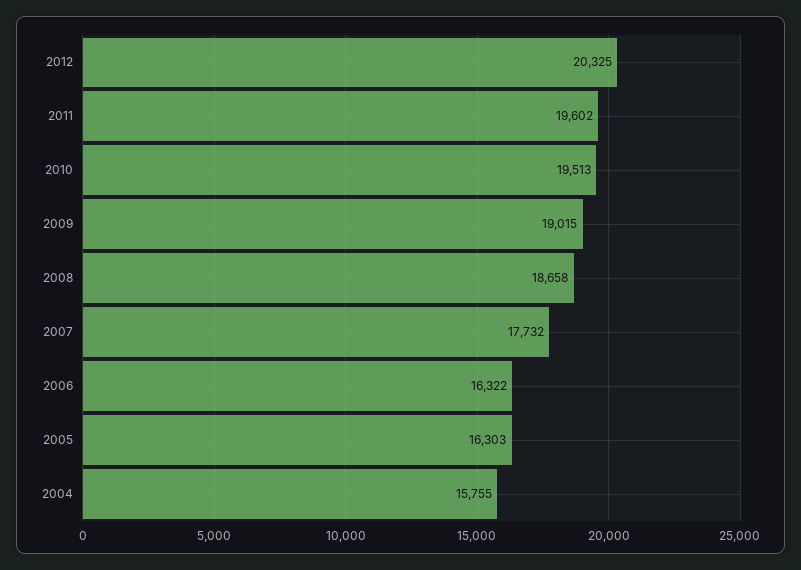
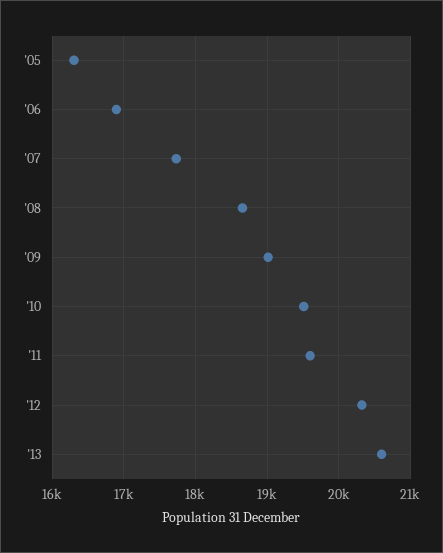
2006: 16322 -> 16900
2004: 15755 -> none
'13: none -> 20600

